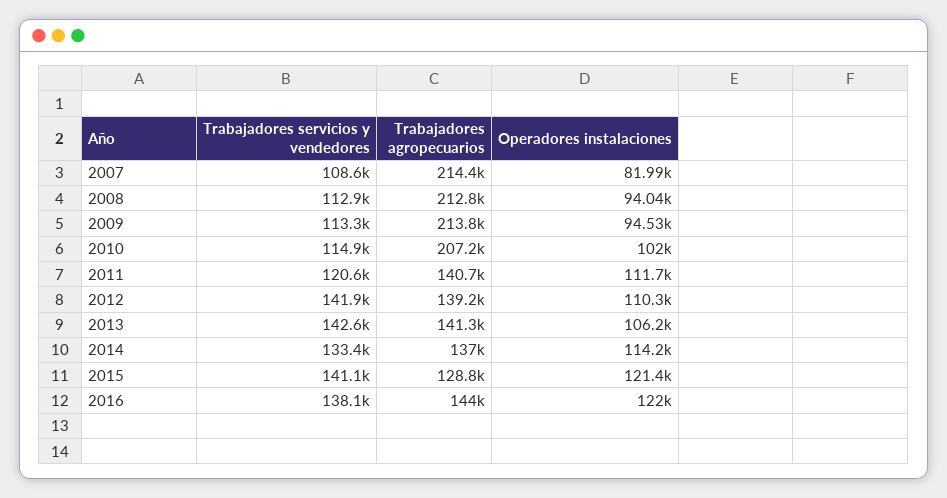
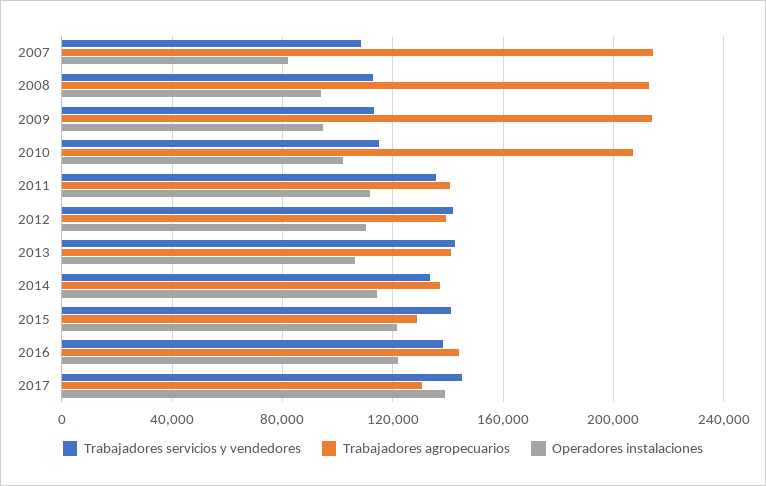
Trabajadores servicios y vendedores, 2011: 120600 -> 135000
Trabajadores servicios y vendedores, 2017: none -> 145000
Trabajadores agropecuarios, 2017: none -> 130000
Operadores instalaciones, 2017: none -> 140000

